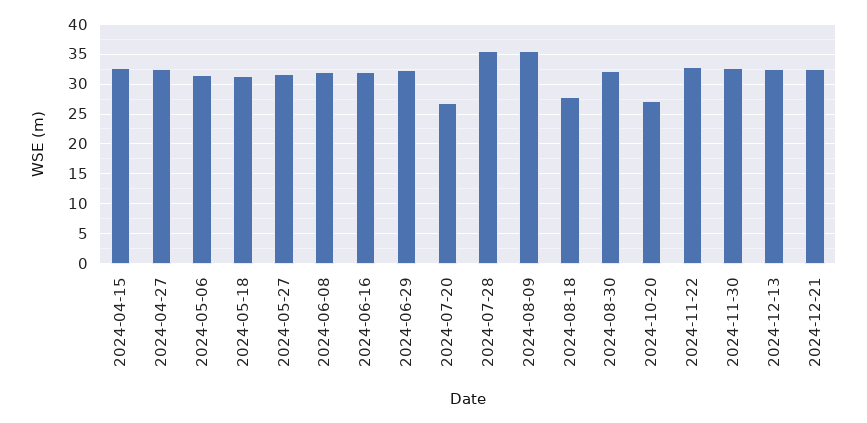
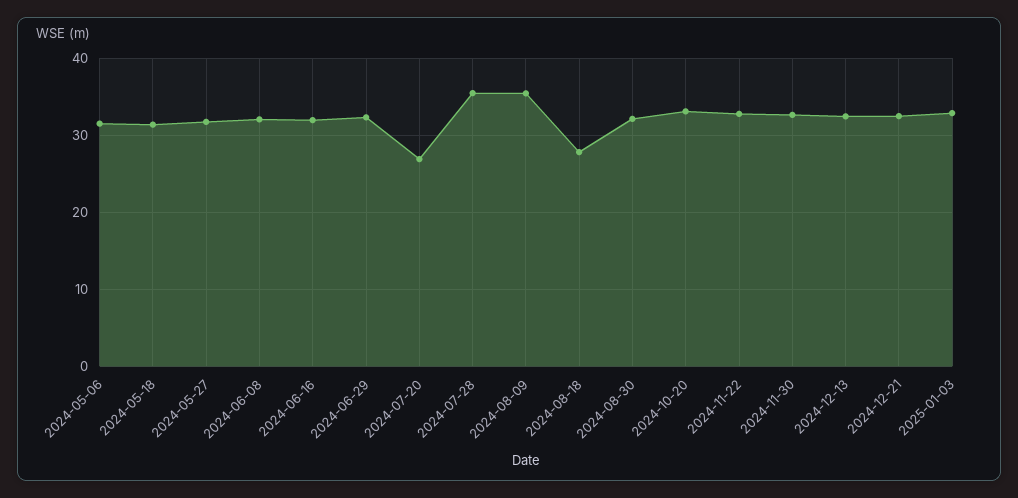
2024-04-15: 32.5 -> none
2024-04-27: 32.5 -> none
2024-10-20: 27.5 -> 33
2025-01-03: none -> 33

